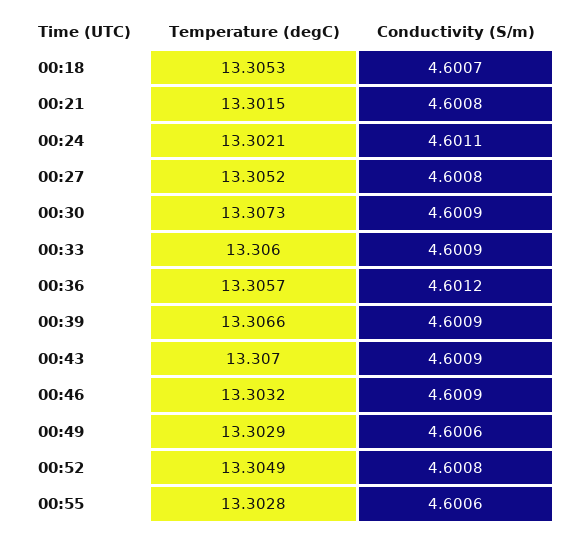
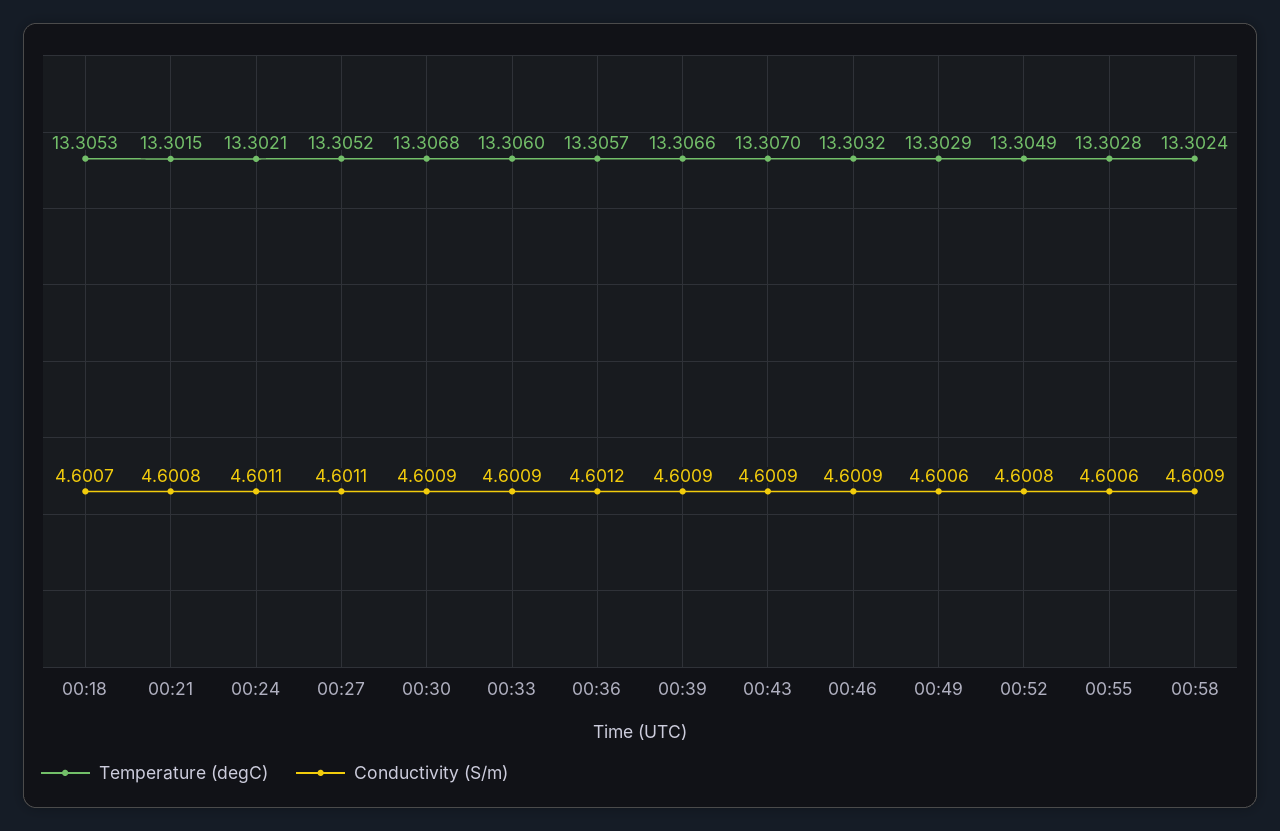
Conductivity (S/m), 00:27: 4.6008 -> 4.6011
Temperature (degC), 00:30: 13.3073 -> 13.3068
Temperature (degC), 00:58: none -> 13.3024
Conductivity (S/m), 00:58: none -> 4.6009

